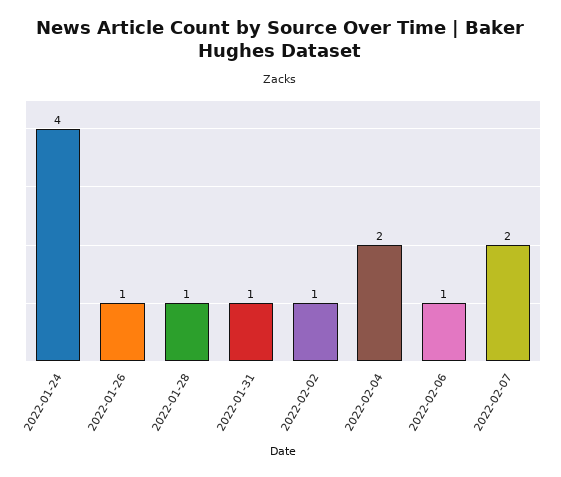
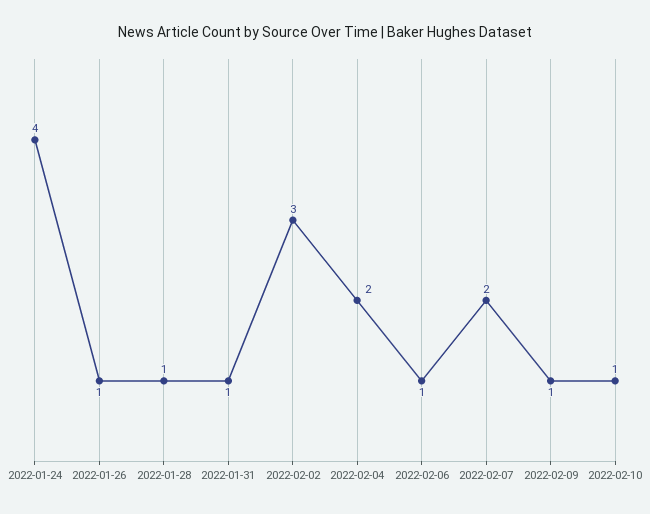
2022-02-02: 1 -> 3
2022-02-09: none -> 1
2022-02-10: none -> 1

